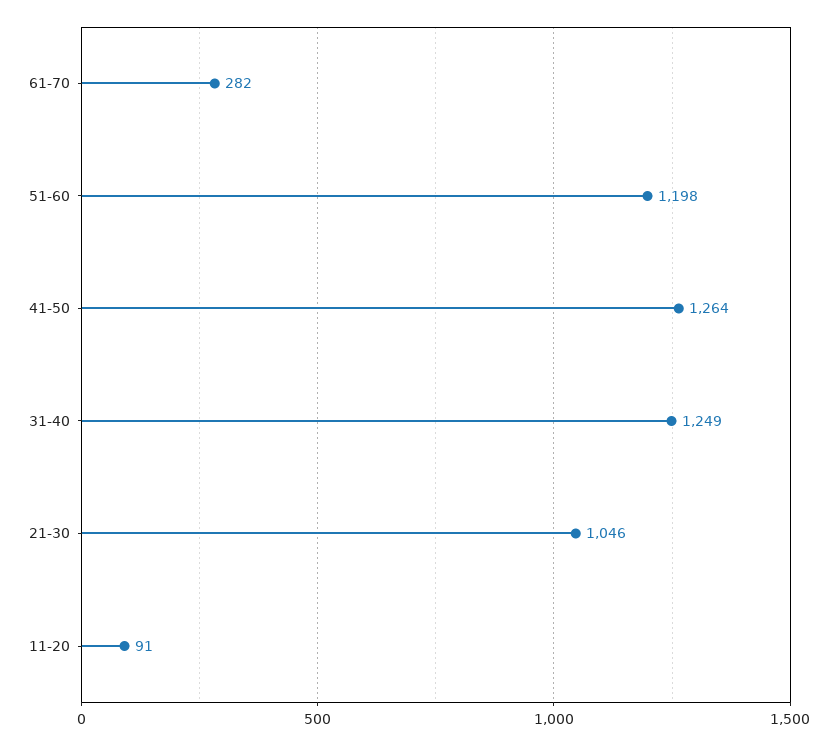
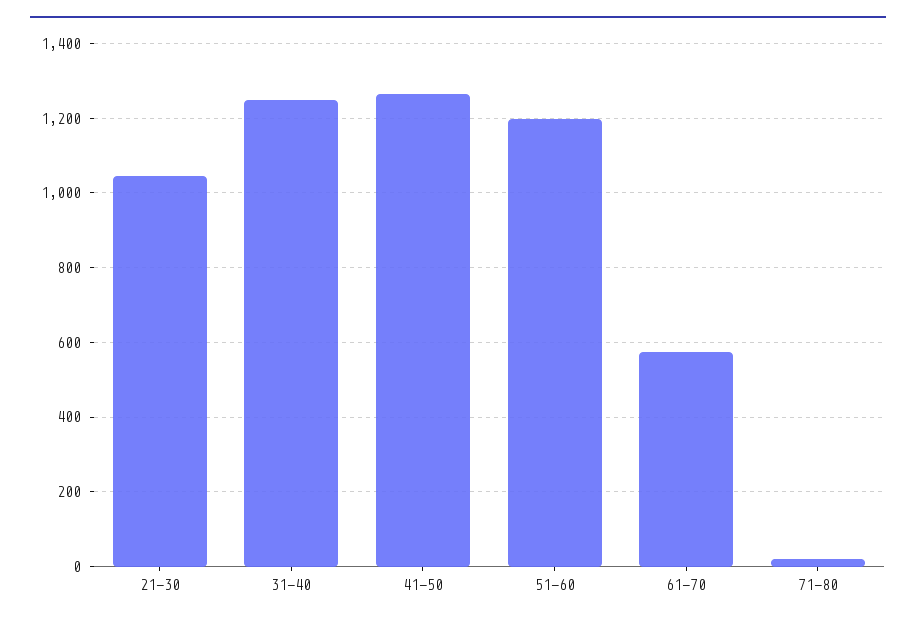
61-70: 282 -> 580
11-20: 91 -> none
71-80: none -> 20

